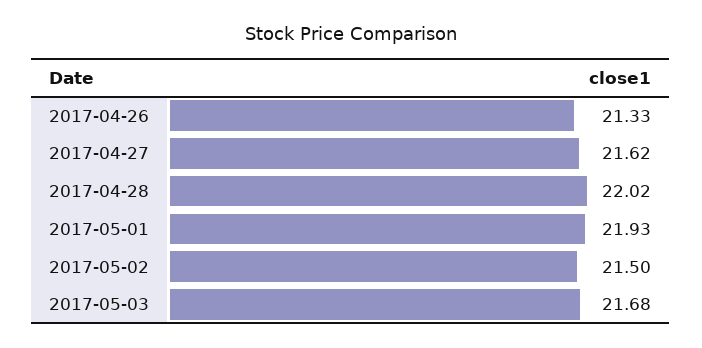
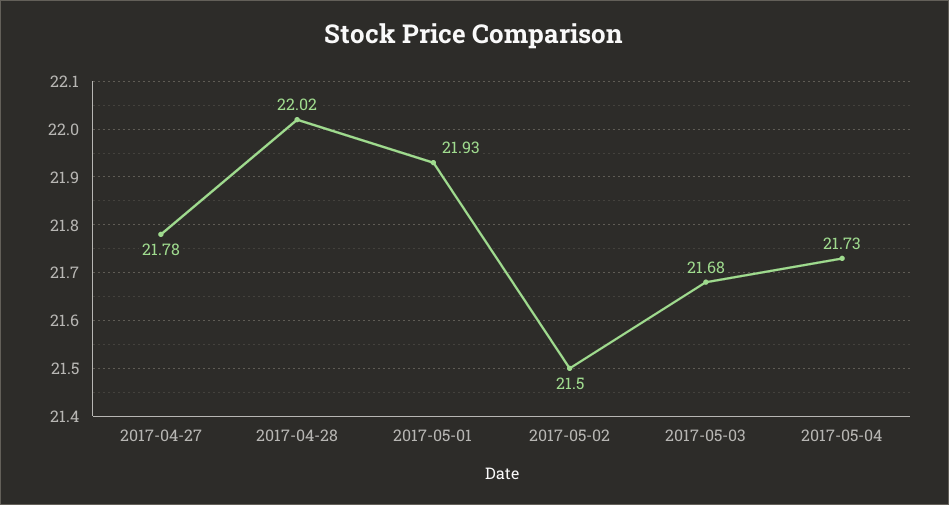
2017-04-26: 21.33 -> none
2017-04-27: 21.62 -> 21.78
2017-05-04: none -> 21.73

